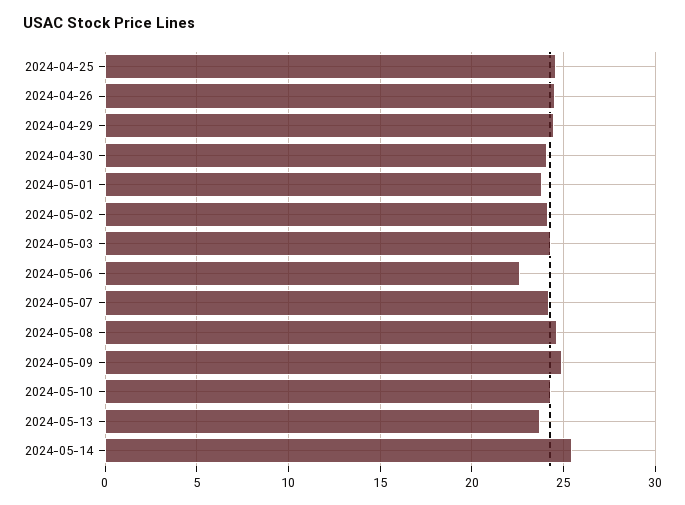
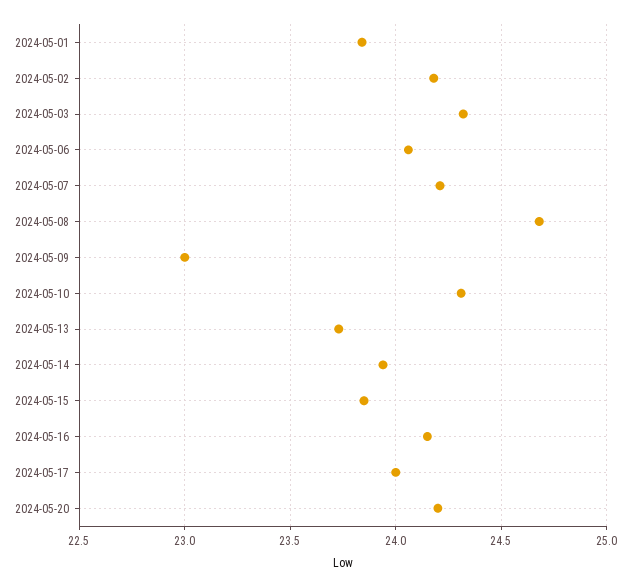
2024-04-25: 24.5 -> none
2024-04-26: 24.5 -> none
2024-04-29: 24.5 -> none
2024-04-30: 24 -> none
2024-05-06: 22.5 -> 24.05
2024-05-09: 25 -> 23
2024-05-14: 25.5 -> 23.95
2024-05-15: none -> 23.85
2024-05-16: none -> 24.15
2024-05-17: none -> 24
2024-05-20: none -> 24.2

